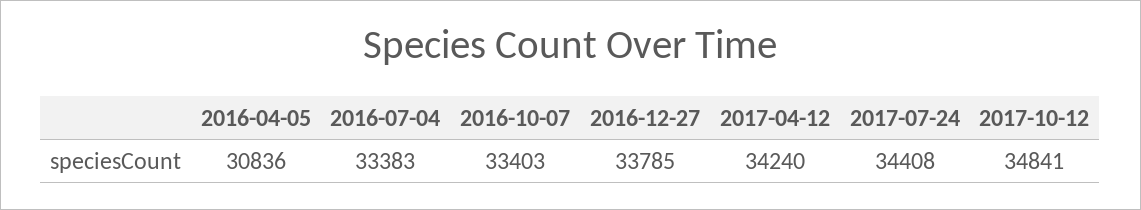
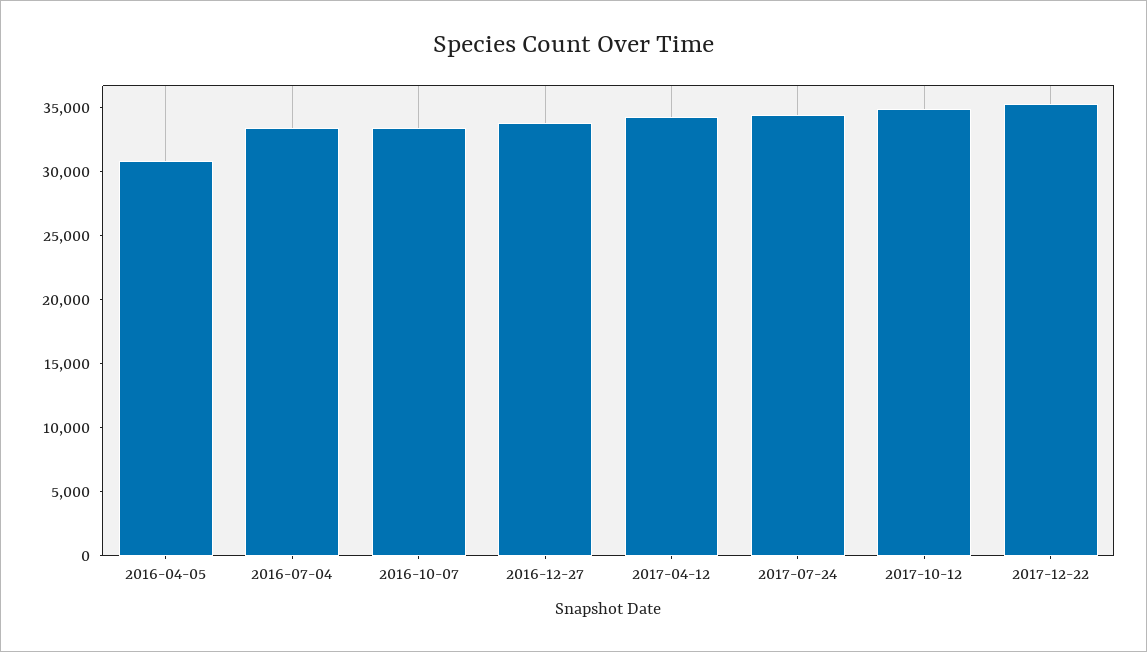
2017-12-22: none -> 35000

